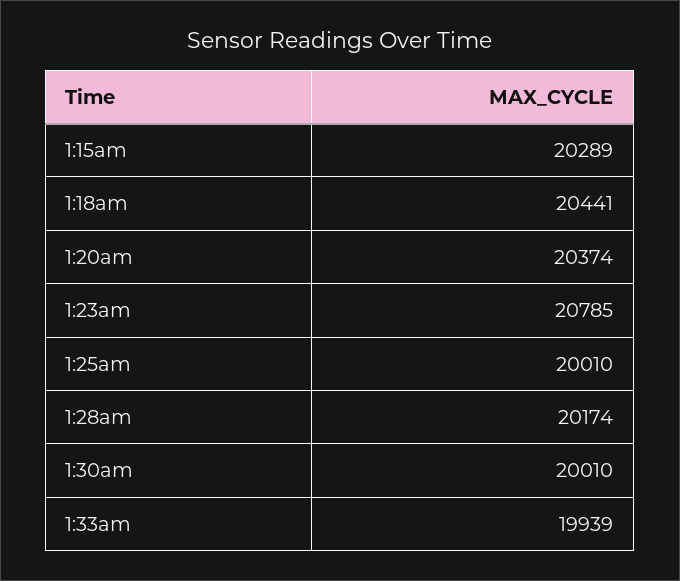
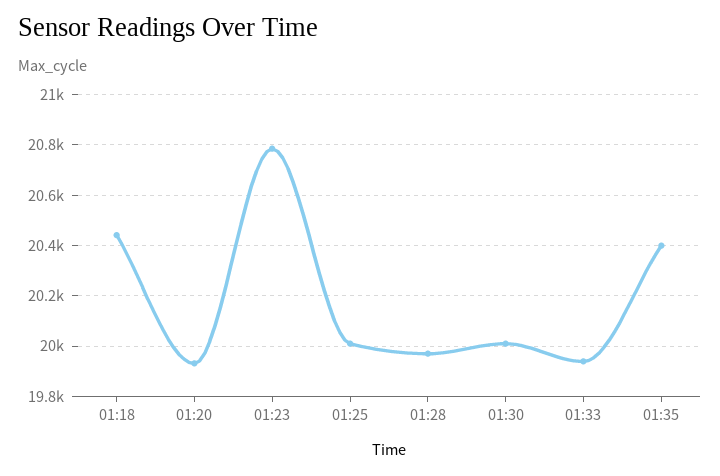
1:15am: 20289 -> none
1:20am: 20374 -> 19925
1:28am: 20174 -> 19975
01:35: none -> 20400

